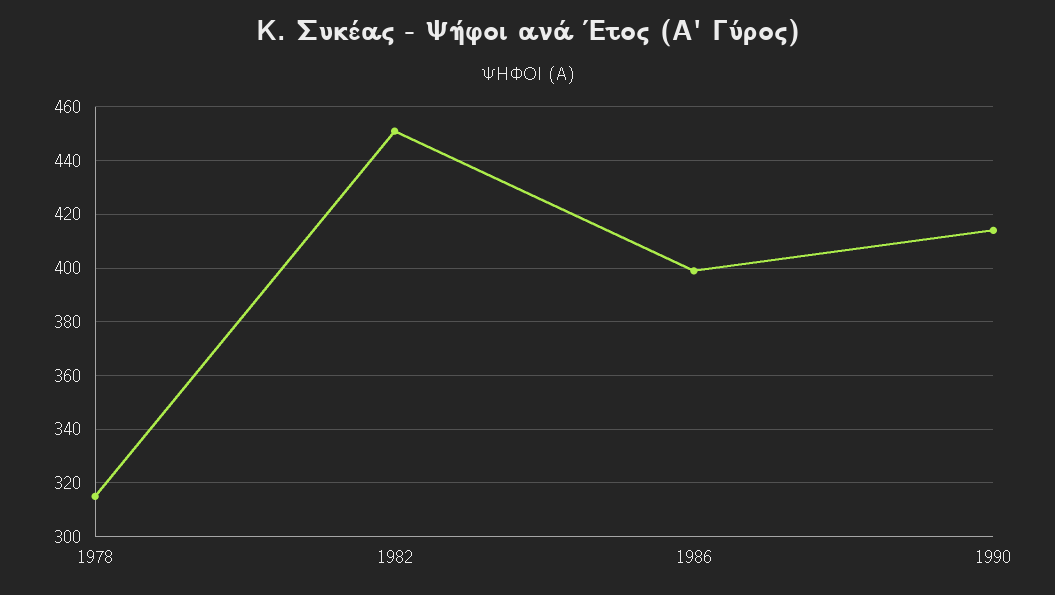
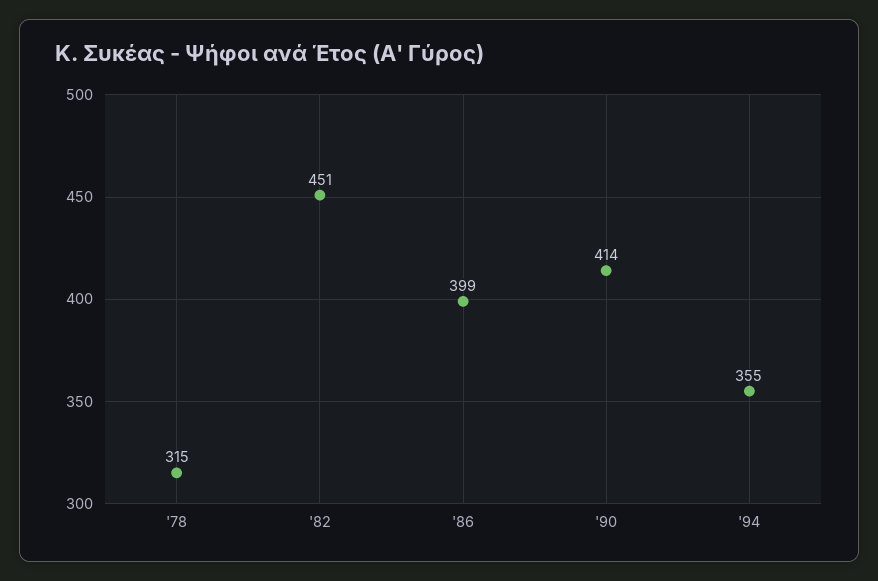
'94: none -> 355

